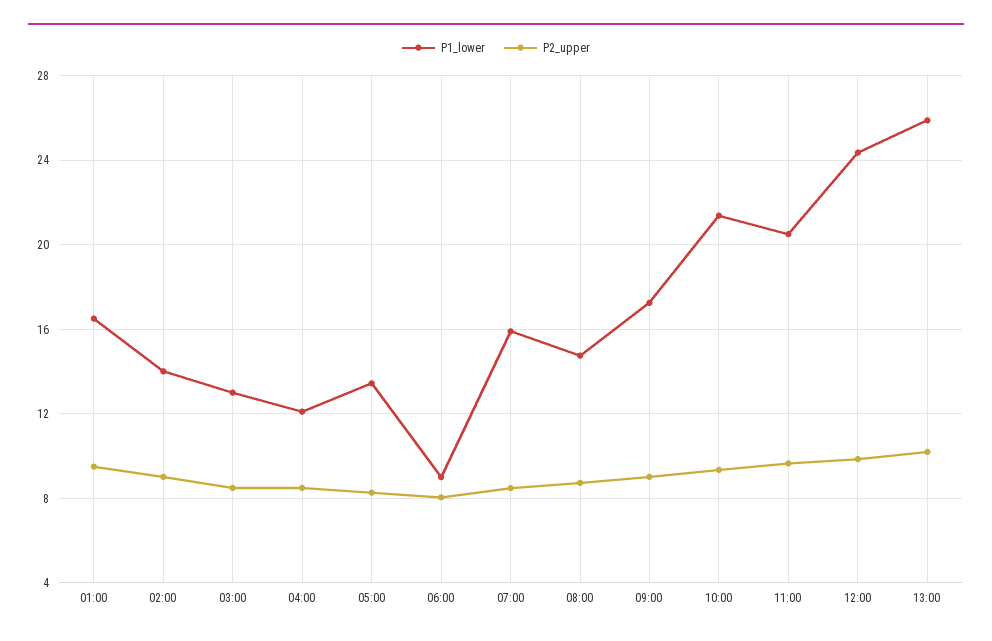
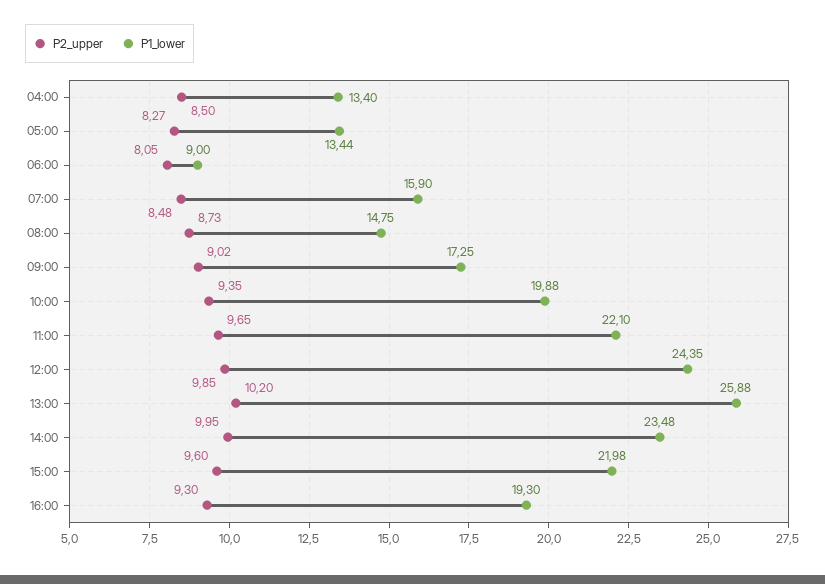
P1_lower, 01:00: 16.5 -> none
P2_upper, 01:00: 9.5 -> none
P1_lower, 02:00: 14 -> none
P2_upper, 02:00: 9 -> none
P1_lower, 03:00: 13 -> none
P2_upper, 03:00: 8.5 -> none
P1_lower, 04:00: 12 -> 13.4
P1_lower, 10:00: 21.5 -> 19.88
P1_lower, 11:00: 20.5 -> 22.1
P2_upper, 14:00: none -> 9.95
P1_lower, 14:00: none -> 23.48
P2_upper, 15:00: none -> 9.6
P1_lower, 15:00: none -> 21.98
P2_upper, 16:00: none -> 9.3
P1_lower, 16:00: none -> 19.3

